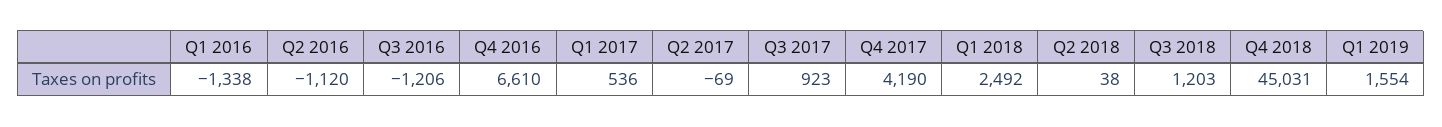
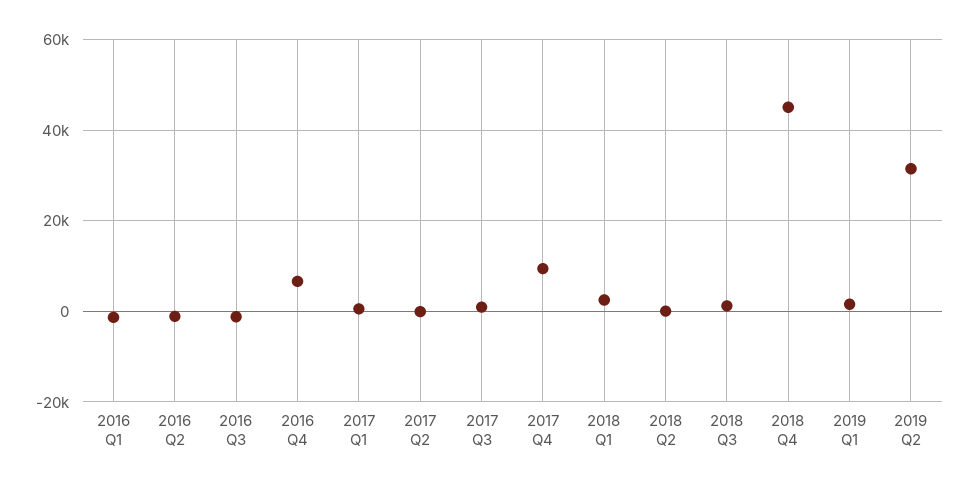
Q4 2017: 4190 -> 10000
2019 Q2: none -> 32000

